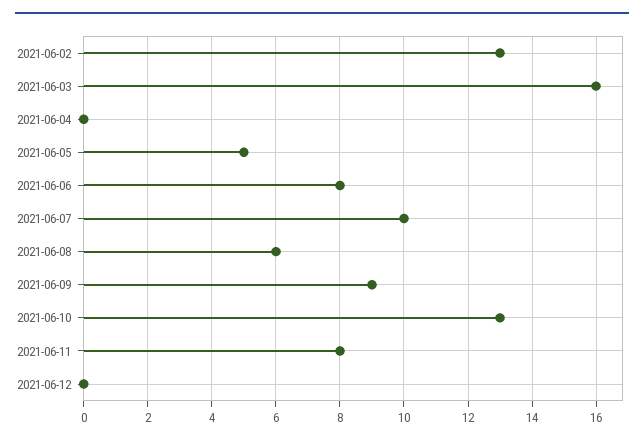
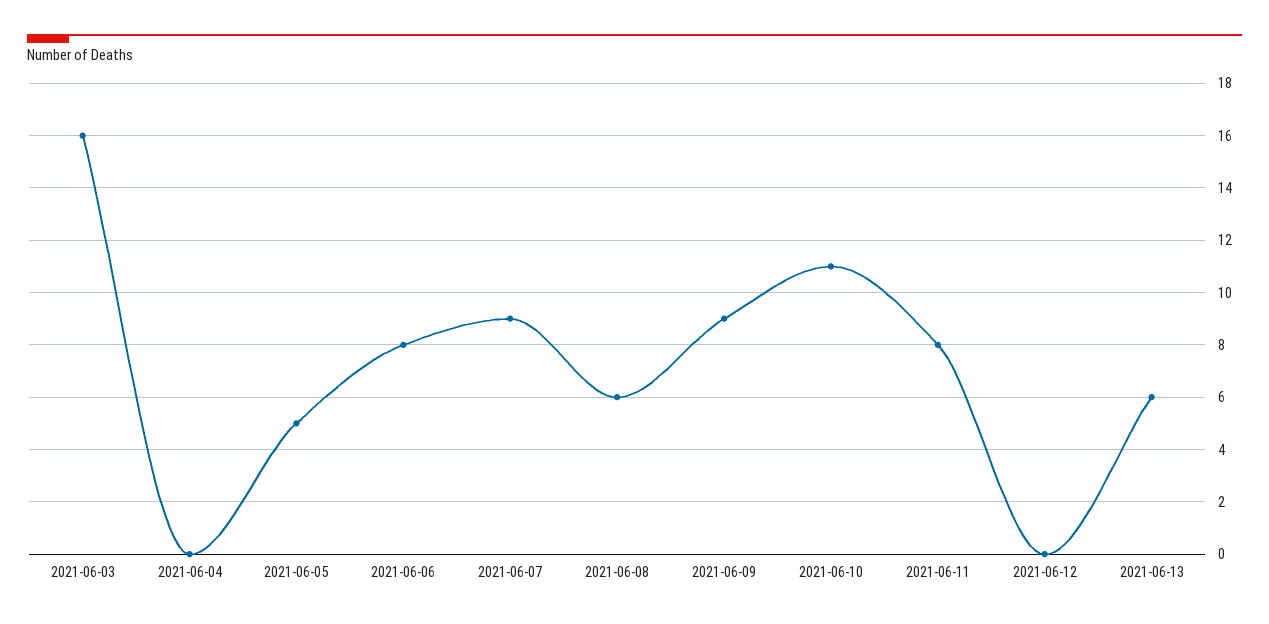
2021-06-02: 13 -> none
2021-06-07: 10 -> 9
2021-06-10: 13 -> 11
2021-06-13: none -> 6

